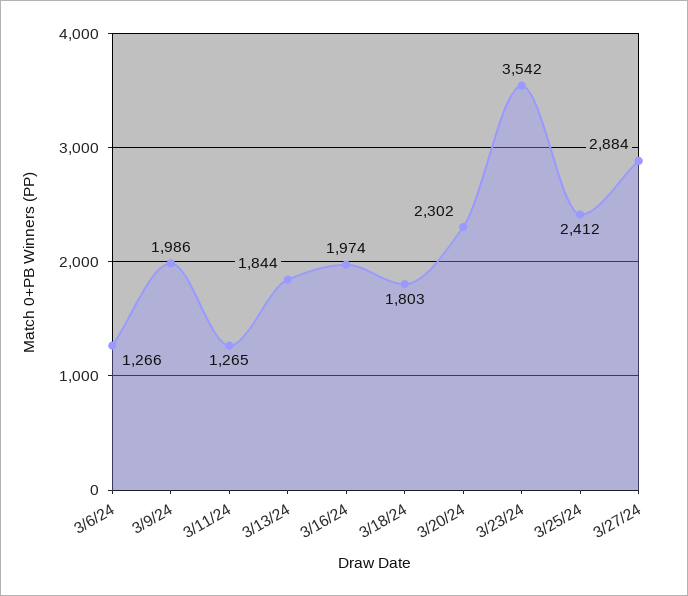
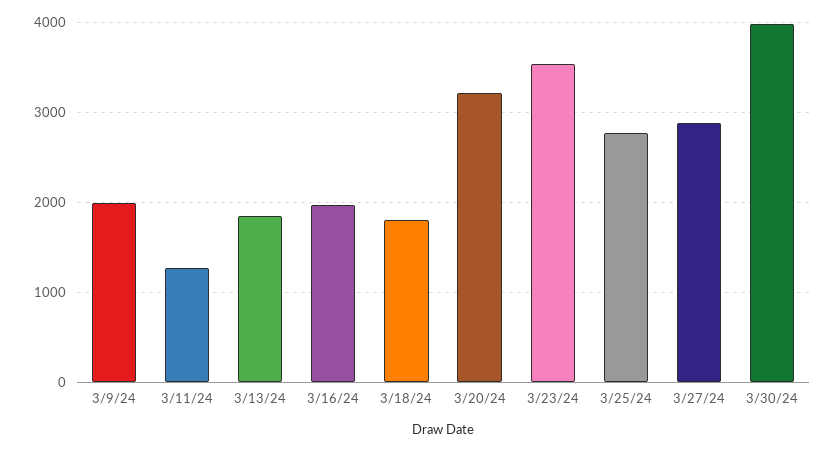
3/6/24: 1266 -> none
3/20/24: 2302 -> 3200
3/25/24: 2412 -> 2800
3/30/24: none -> 4000

